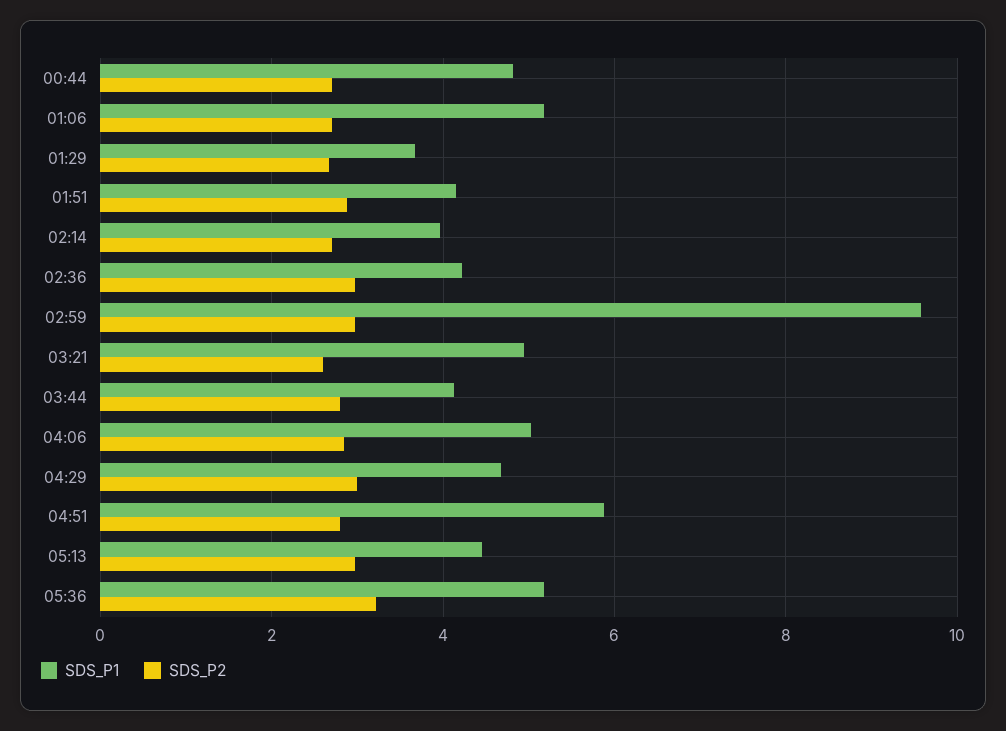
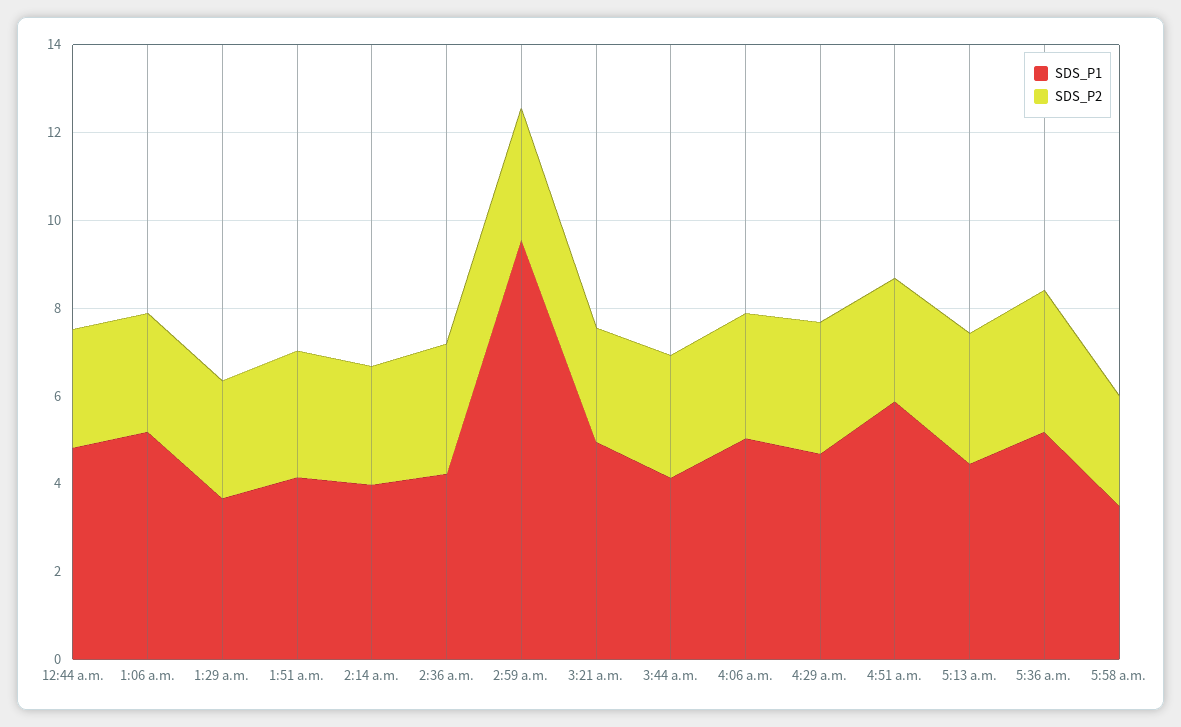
SDS_P1, 5:58 a.m.: none -> 3.5
SDS_P2, 5:58 a.m.: none -> 2.5

